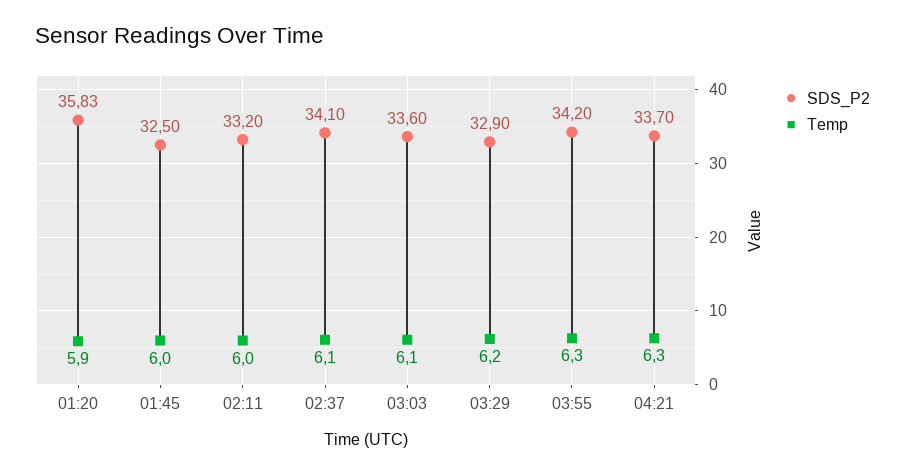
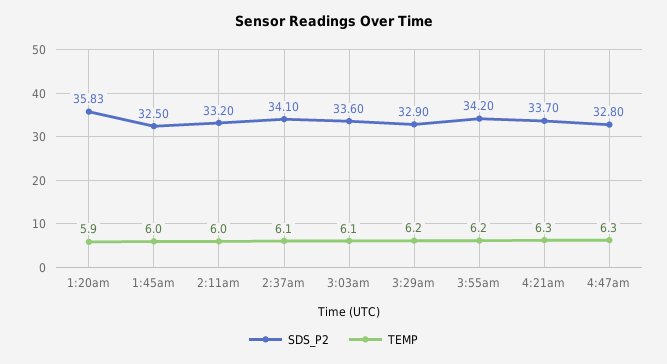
Temp, 03:55: 6.3 -> 6.2
SDS_P2, 4:47am: none -> 32.8
Temp, 4:47am: none -> 6.3

